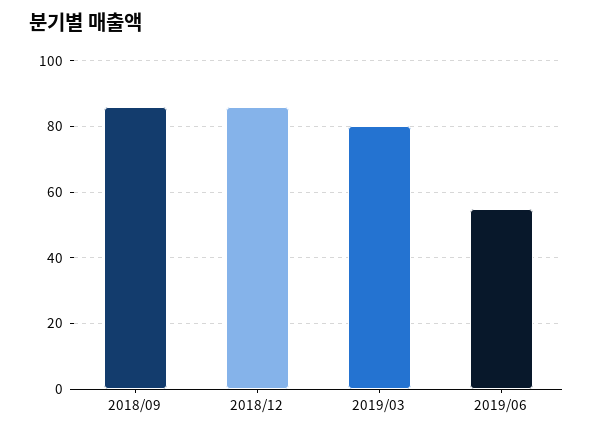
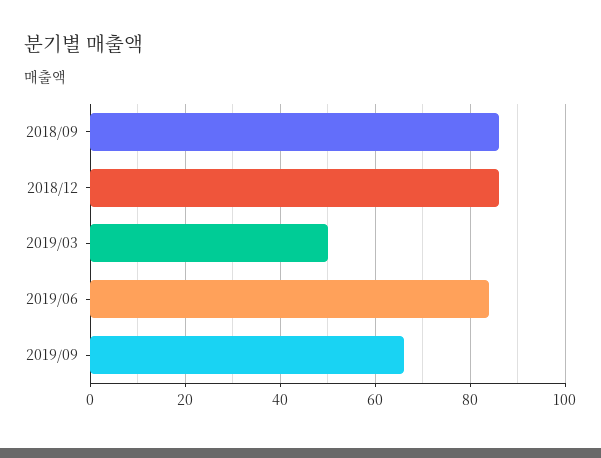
2019/03: 80 -> 50
2019/06: 55 -> 85
2019/09: none -> 65

